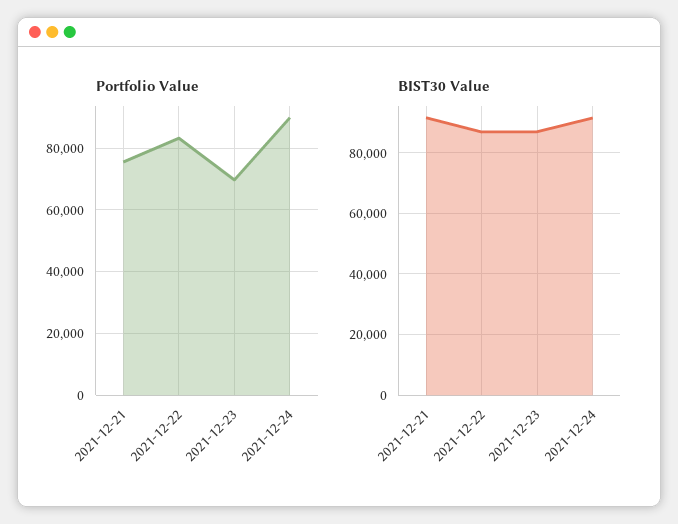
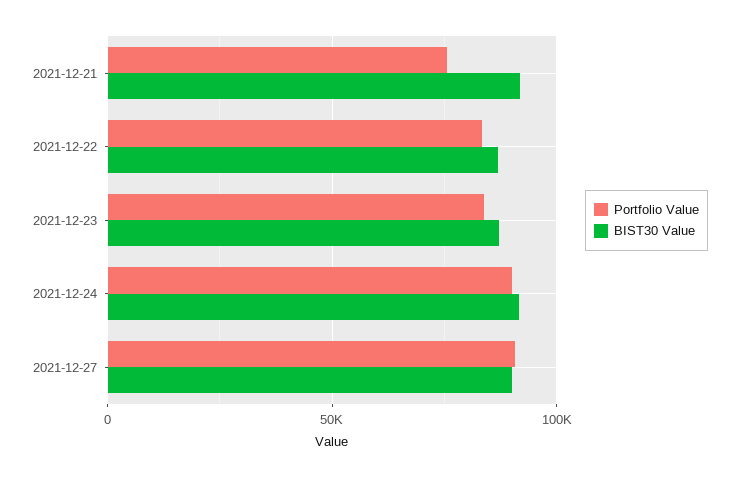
Portfolio Value, 2021-12-23: 70000 -> 85000
Portfolio Value, 2021-12-27: none -> 90000
BIST30 Value, 2021-12-27: none -> 90000

